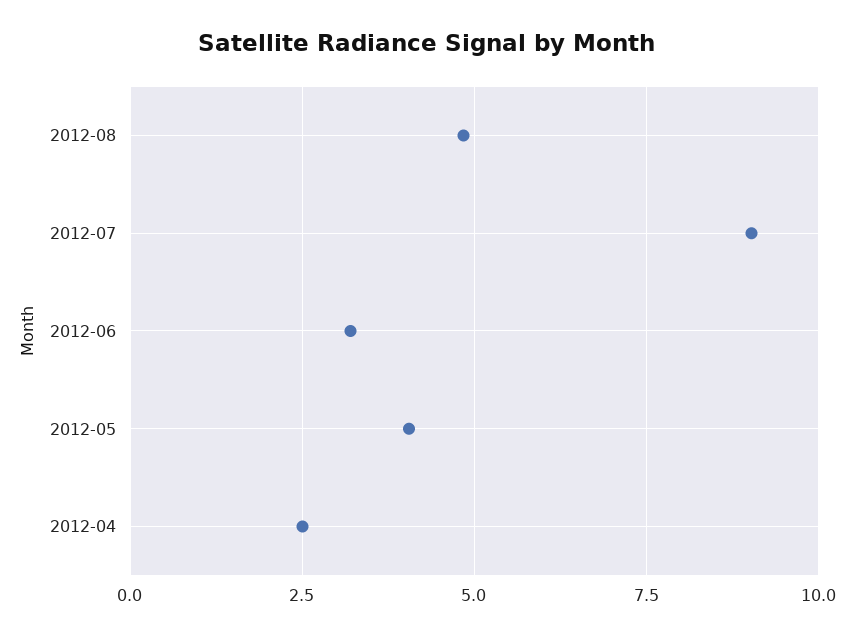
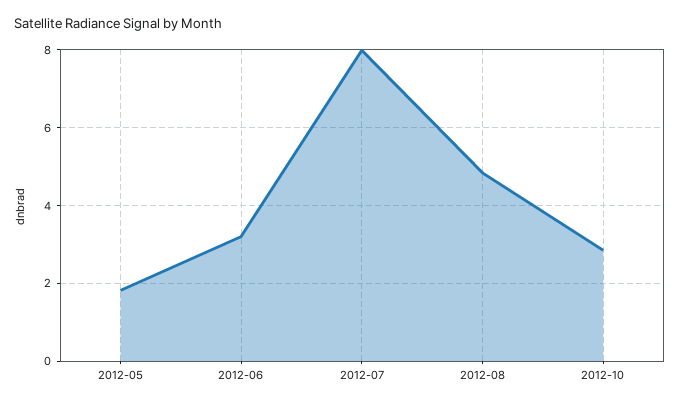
2012-07: 9 -> 8
2012-05: 4 -> 1.8
2012-04: 2.5 -> none
2012-10: none -> 2.8

